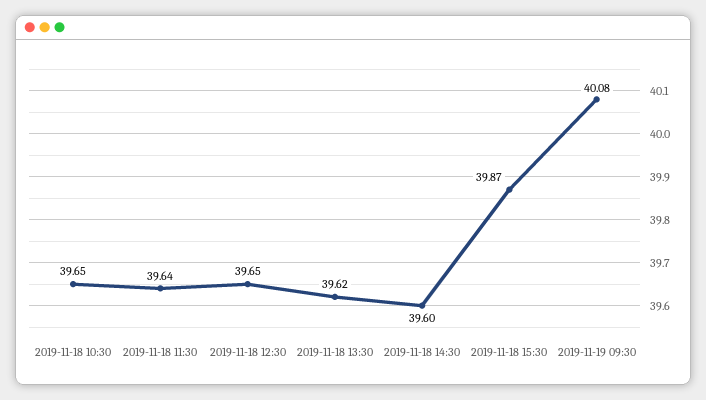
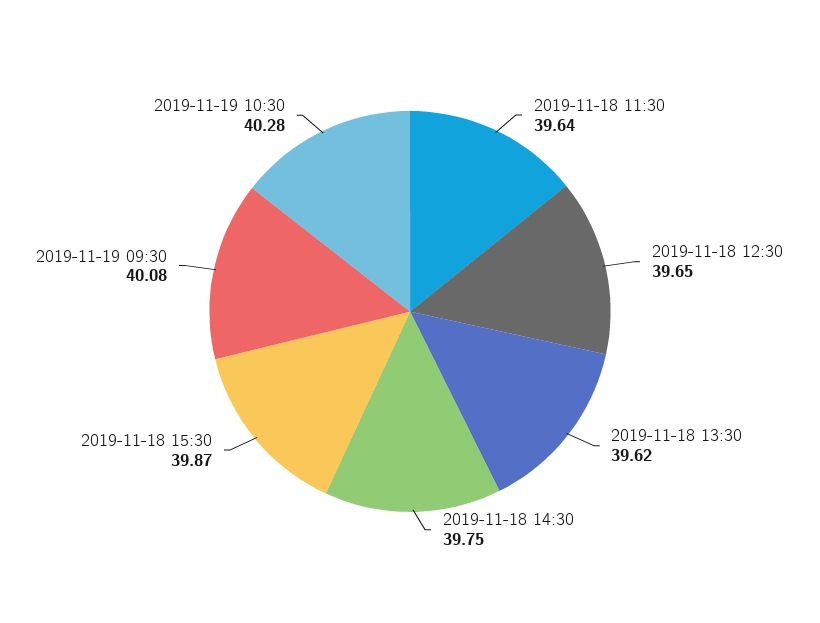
2019-11-18 10:30: 39.65 -> none
2019-11-18 14:30: 39.6 -> 39.75
2019-11-19 10:30: none -> 40.28

